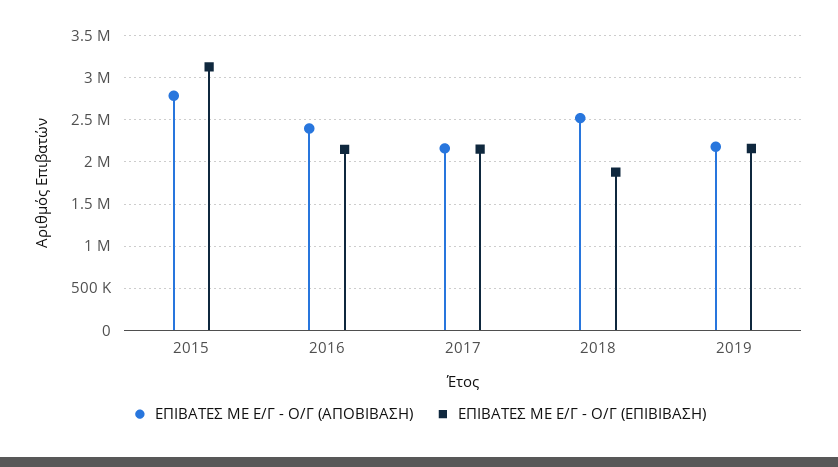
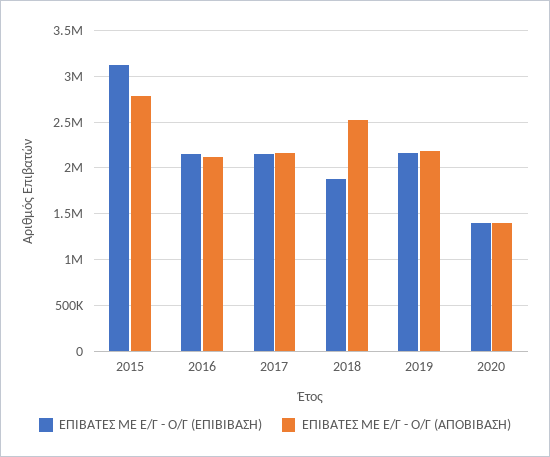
ΕΠΙΒΑΤΕΣ ΜΕ Ε/Γ - Ο/Γ (ΑΠΟΒΙΒΑΣΗ), 2016: 2400000 -> 2100000
ΕΠΙΒΑΤΕΣ ΜΕ Ε/Γ - Ο/Γ (ΕΠΙΒΙΒΑΣΗ), 2020: none -> 1400000
ΕΠΙΒΑΤΕΣ ΜΕ Ε/Γ - Ο/Γ (ΑΠΟΒΙΒΑΣΗ), 2020: none -> 1400000

